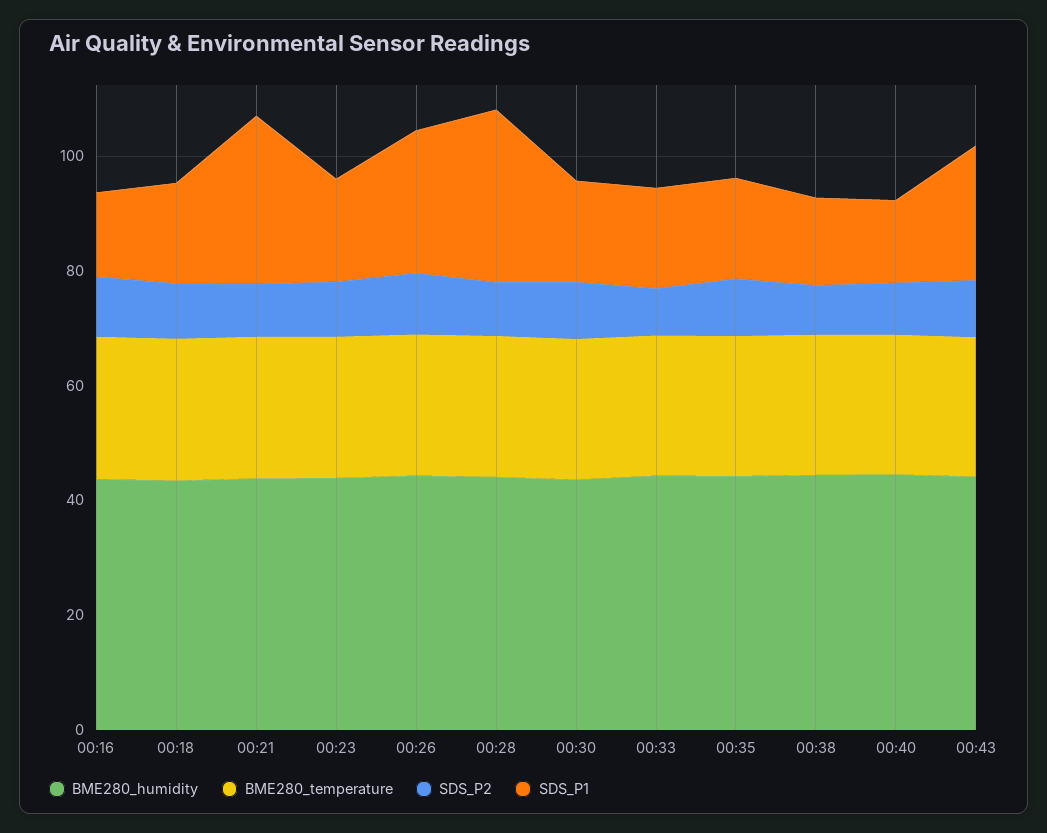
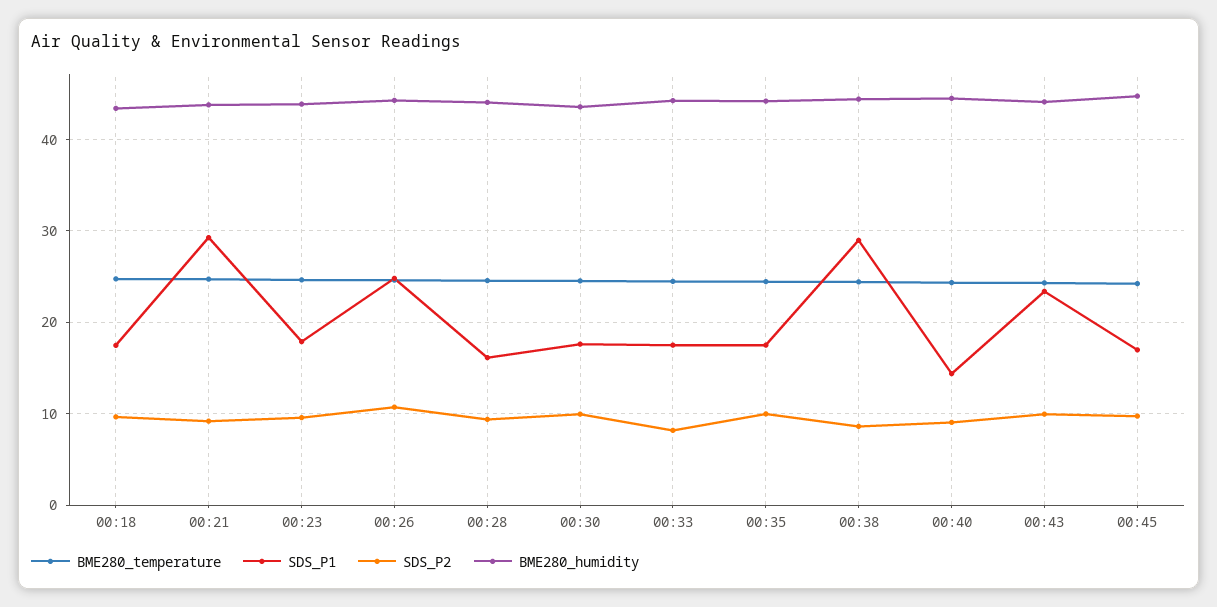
BME280_humidity, 00:16: 45 -> none
BME280_temperature, 00:16: 25 -> none
SDS_P2, 00:16: 10 -> none
SDS_P1, 00:16: 15 -> none
SDS_P1, 00:28: 30 -> 16
SDS_P1, 00:38: 15 -> 29
BME280_temperature, 00:45: none -> 24
SDS_P1, 00:45: none -> 17
SDS_P2, 00:45: none -> 10
BME280_humidity, 00:45: none -> 45

